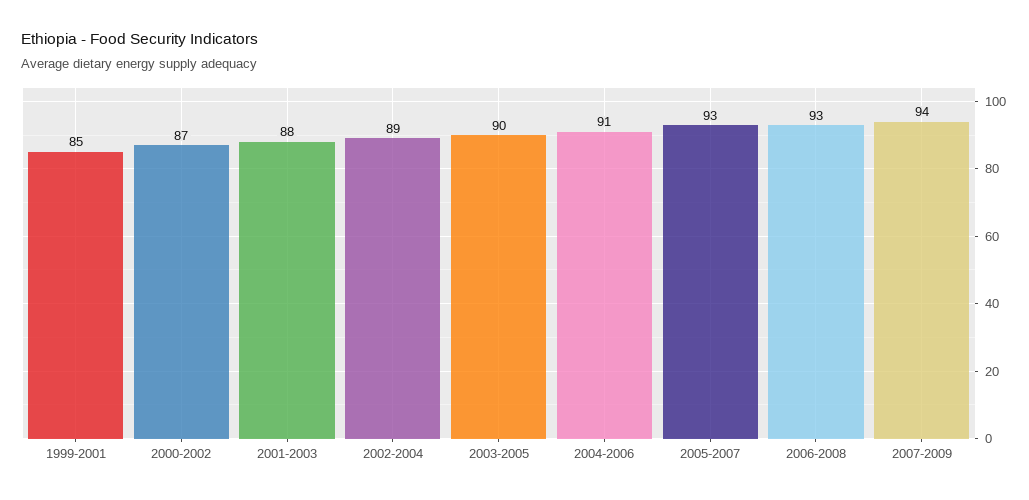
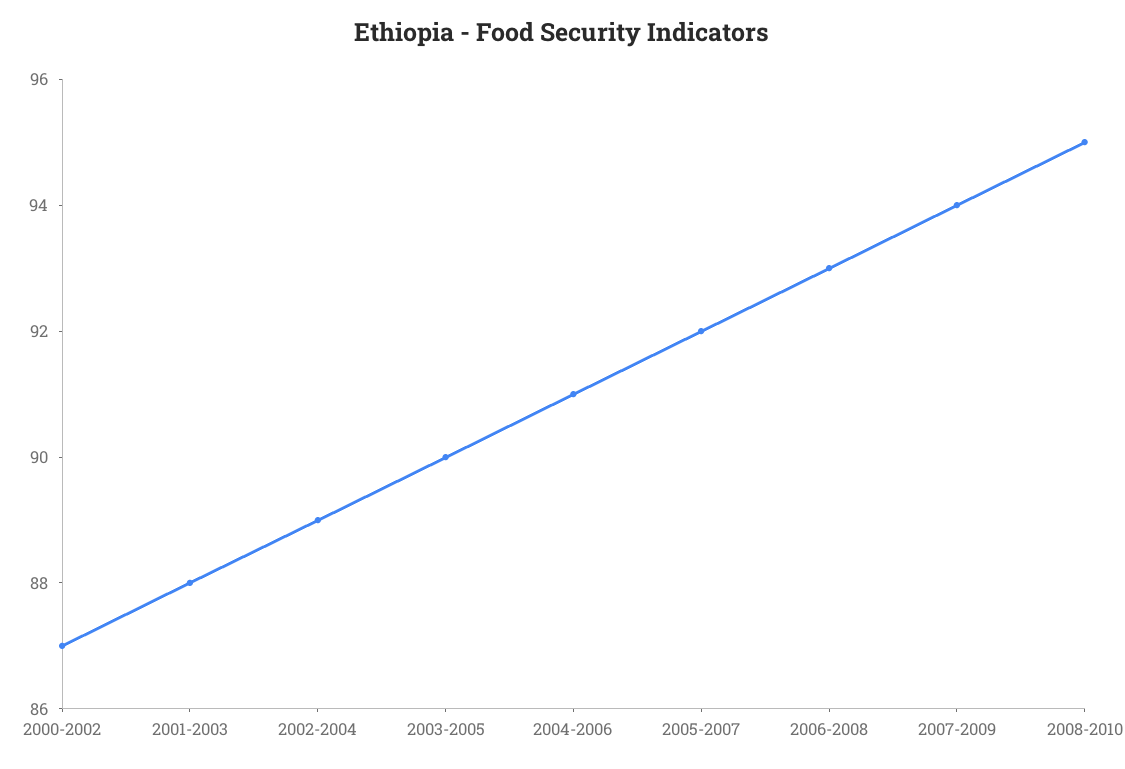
1999-2001: 85 -> none
2005-2007: 93 -> 92
2008-2010: none -> 95

